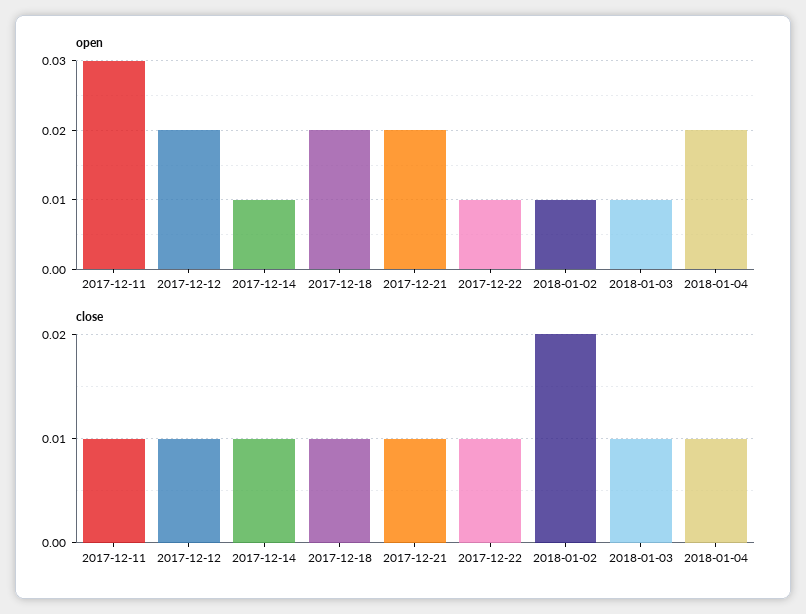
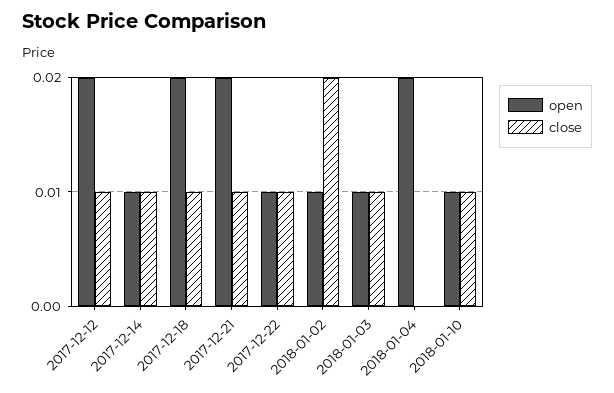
open, 2017-12-11: 0.03 -> none
close, 2017-12-11: 0.01 -> none
close, 2018-01-04: 0.01 -> 0
open, 2018-01-10: none -> 0.01
close, 2018-01-10: none -> 0.01

